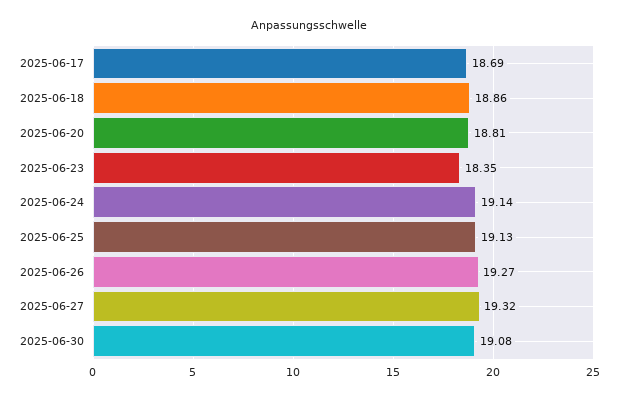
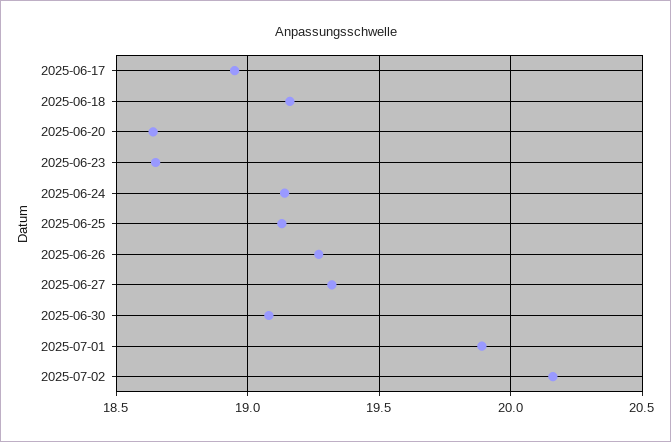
2025-06-17: 18.69 -> 18.95
2025-06-18: 18.86 -> 19.15
2025-06-20: 18.81 -> 18.65
2025-06-23: 18.35 -> 18.65
2025-07-01: none -> 19.9
2025-07-02: none -> 20.15

